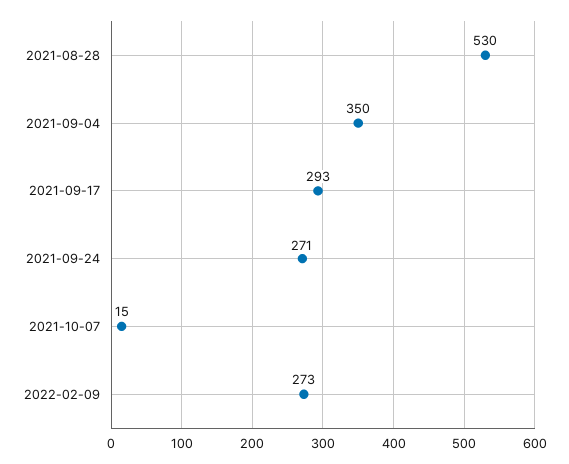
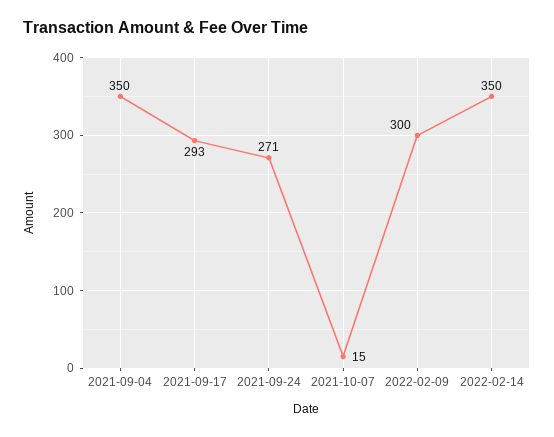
2021-08-28: 530 -> none
2022-02-09: 273 -> 300
2022-02-14: none -> 350

